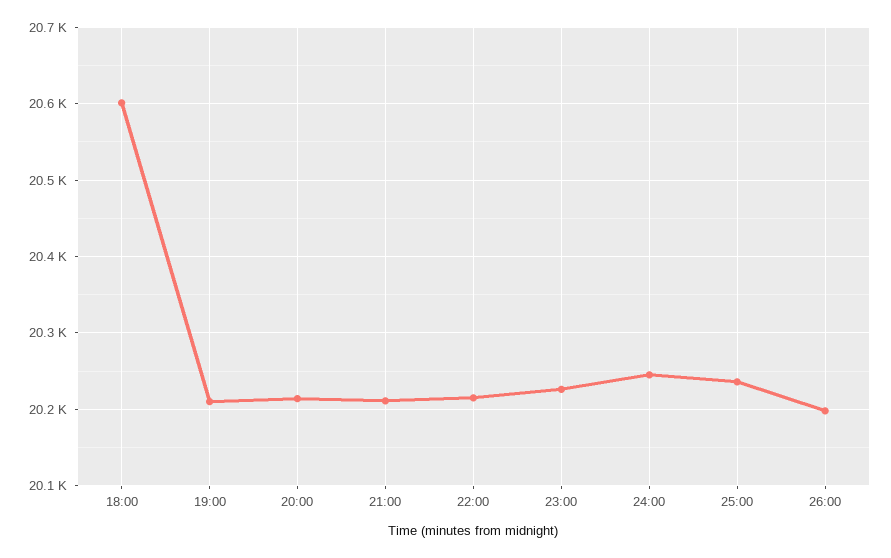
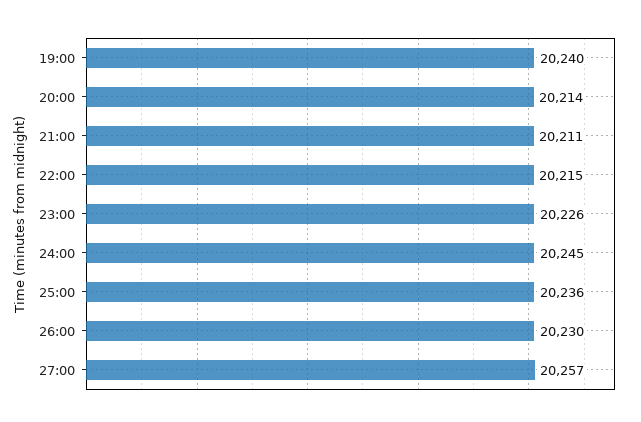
18:00: 20600 -> none
19:00: 20210 -> 20240
26:00: 20200 -> 20230
27:00: none -> 20257

